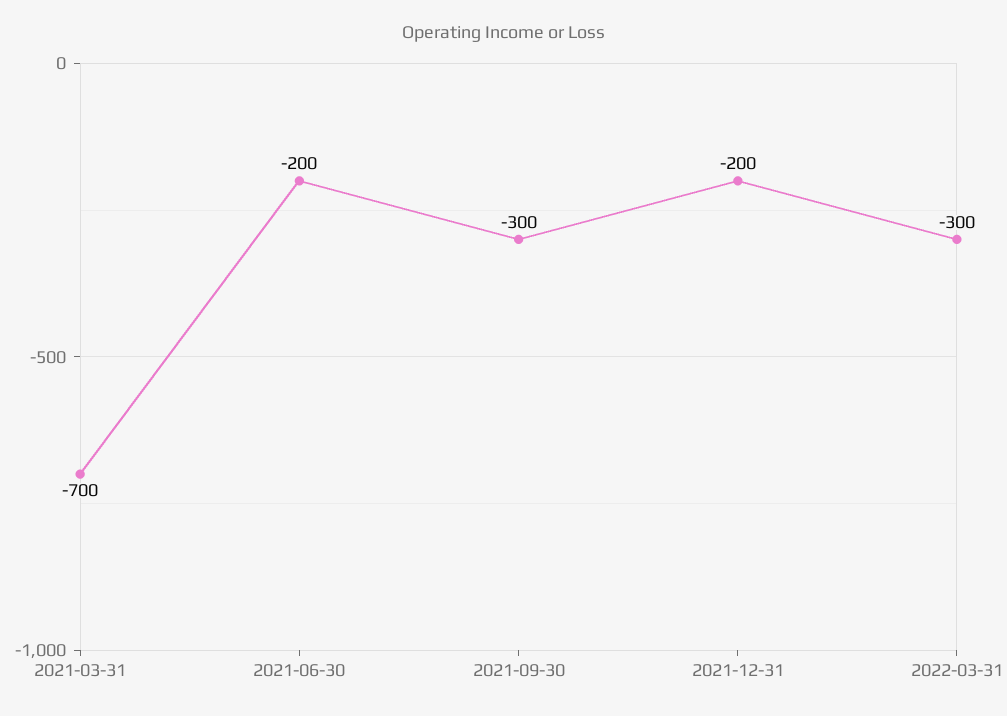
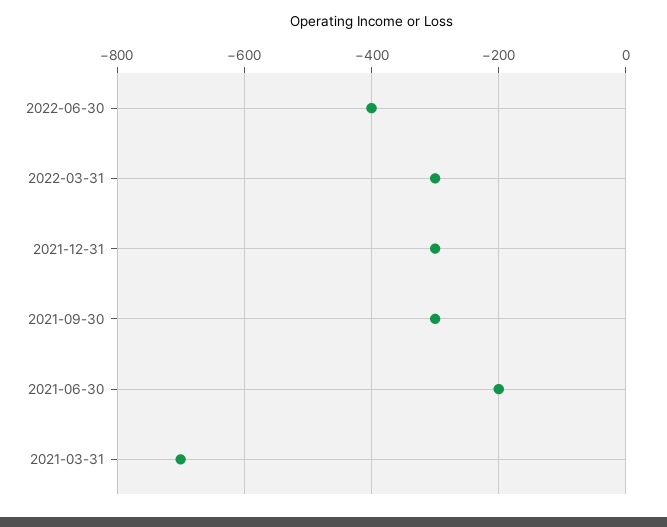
2021-12-31: -200 -> -300
2022-06-30: none -> -400

